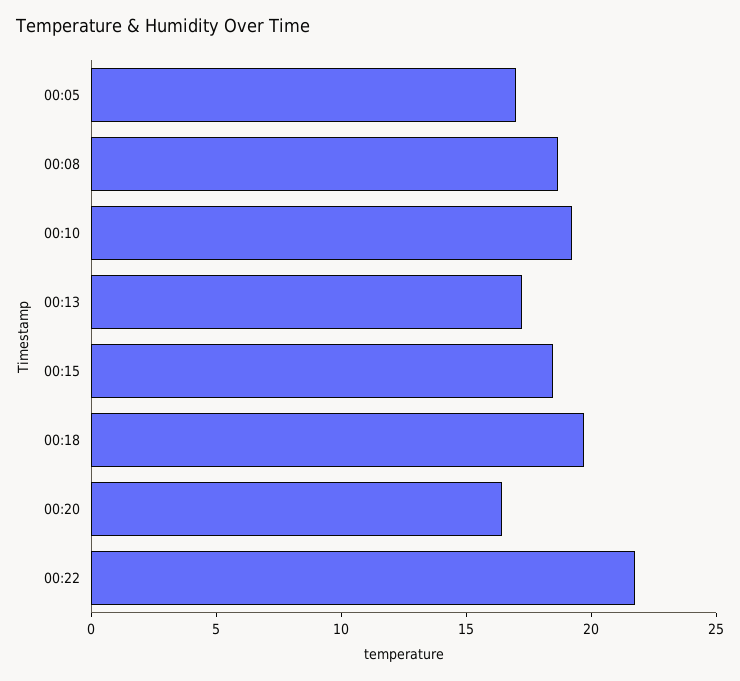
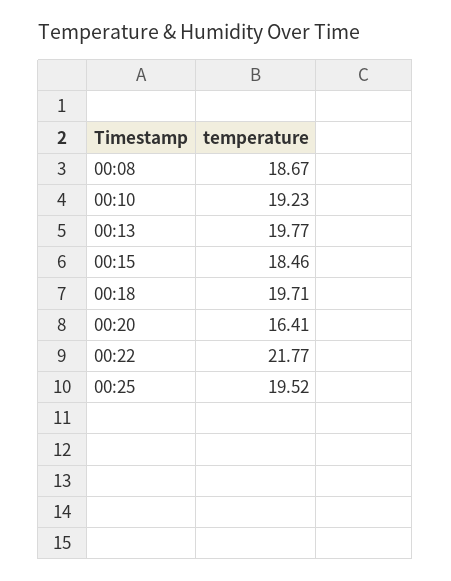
00:05: 17 -> none
00:13: 17 -> 19.77
00:25: none -> 19.52

